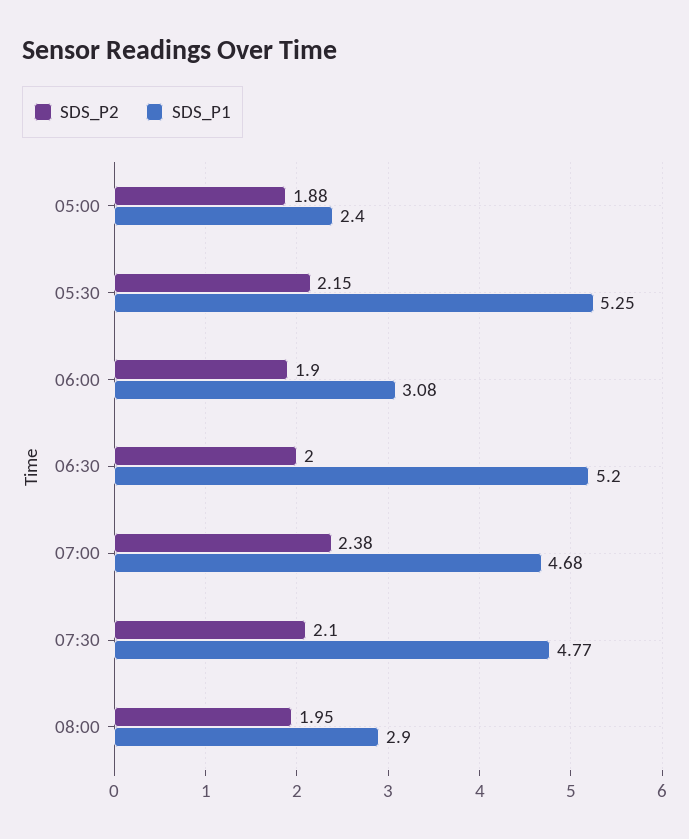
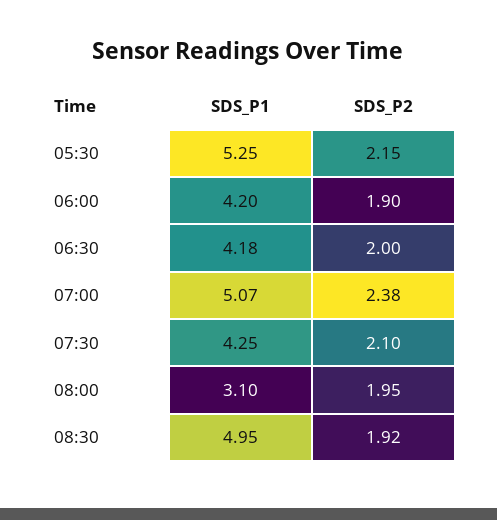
SDS_P2, 05:00: 1.88 -> none
SDS_P1, 05:00: 2.4 -> none
SDS_P1, 06:00: 3.08 -> 4.2
SDS_P1, 06:30: 5.2 -> 4.18
SDS_P1, 07:00: 4.68 -> 5.07
SDS_P1, 07:30: 4.77 -> 4.25
SDS_P1, 08:00: 2.9 -> 3.1
SDS_P1, 08:30: none -> 4.95
SDS_P2, 08:30: none -> 1.92

